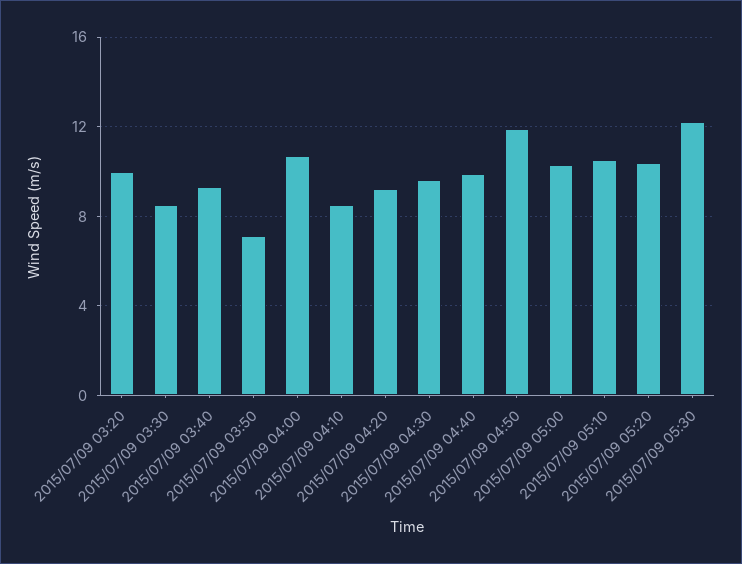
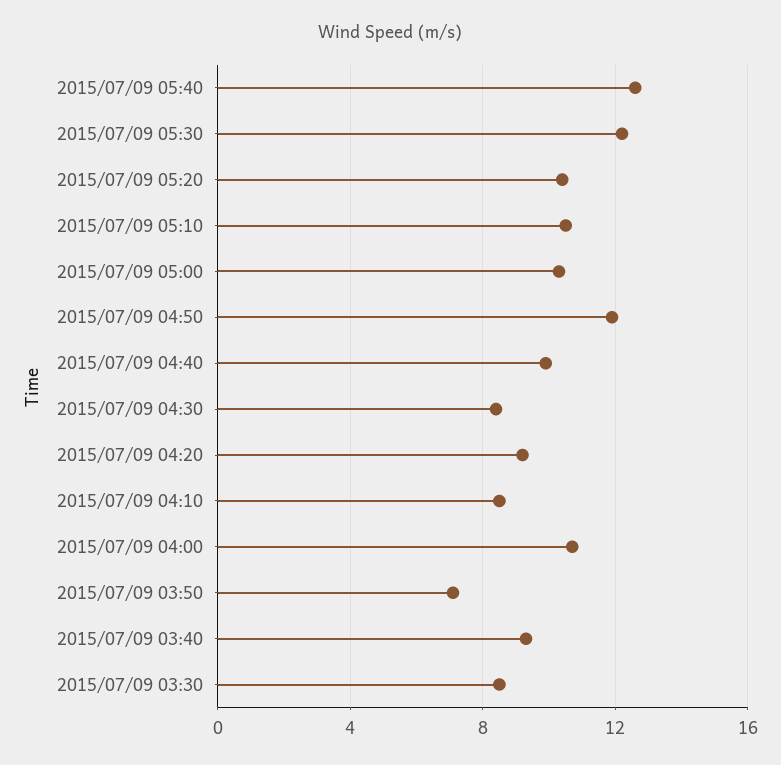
2015/07/09 03:20: 10 -> none
2015/07/09 04:30: 9.5 -> 8.5
2015/07/09 05:40: none -> 12.5

